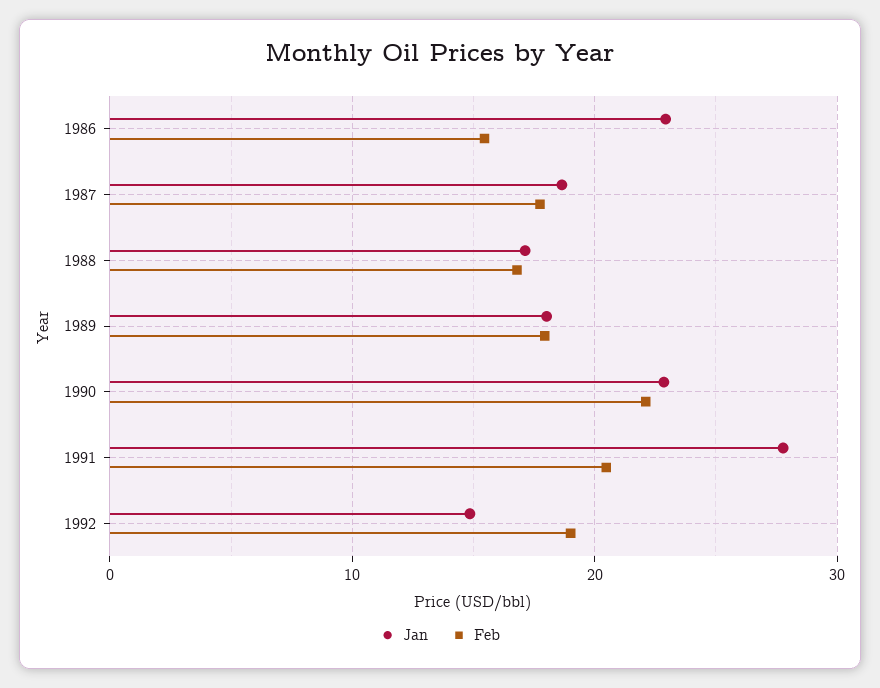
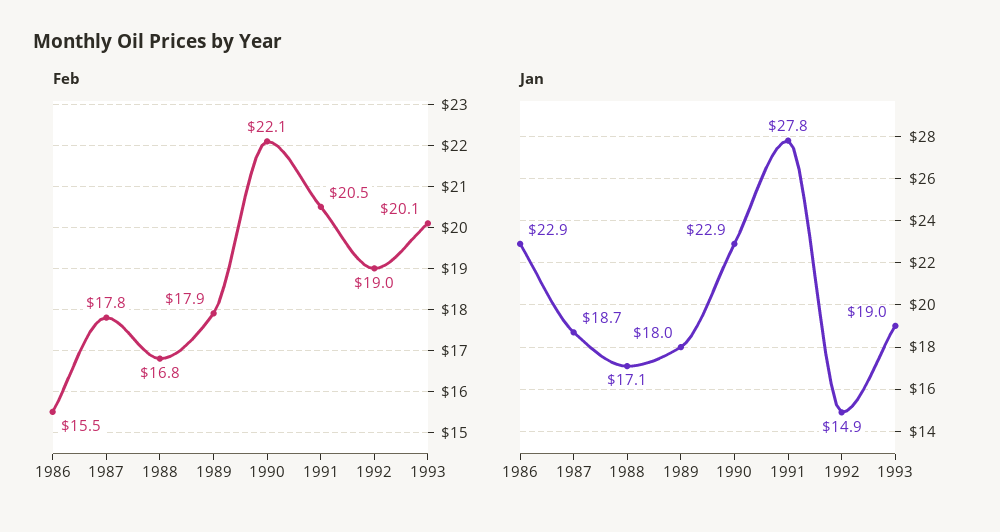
Feb, 1993: none -> 20.1
Jan, 1993: none -> 19

